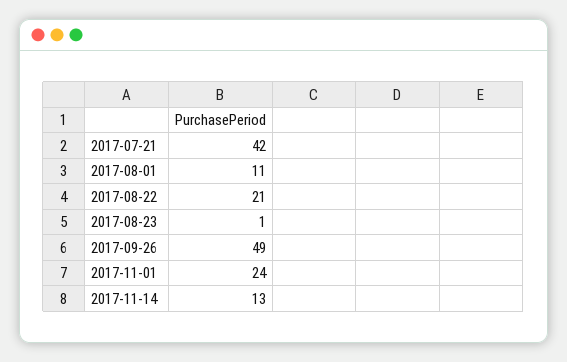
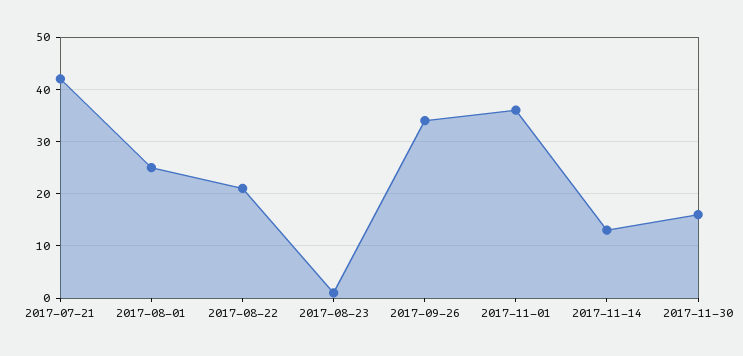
2017-08-01: 11 -> 25
2017-09-26: 49 -> 35
2017-11-01: 24 -> 35
2017-11-30: none -> 15

